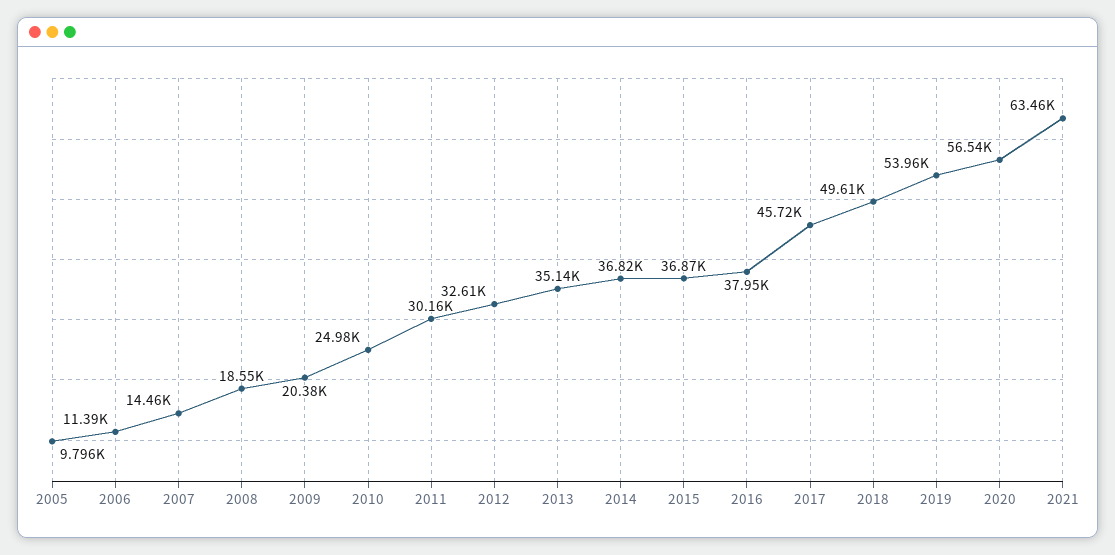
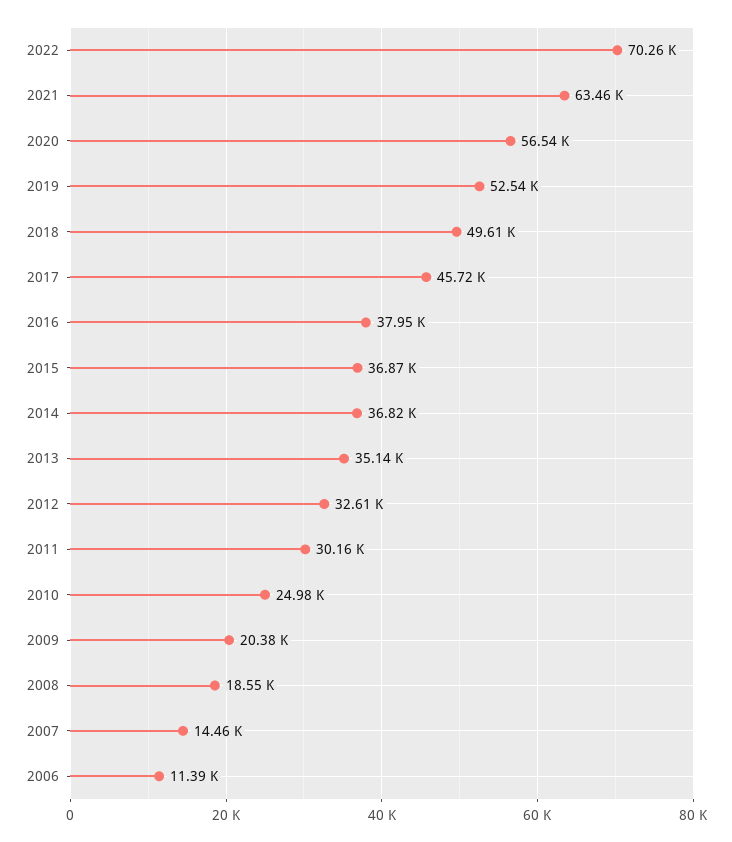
2005: 9796 -> none
2019: 53960 -> 52540
2022: none -> 70260

